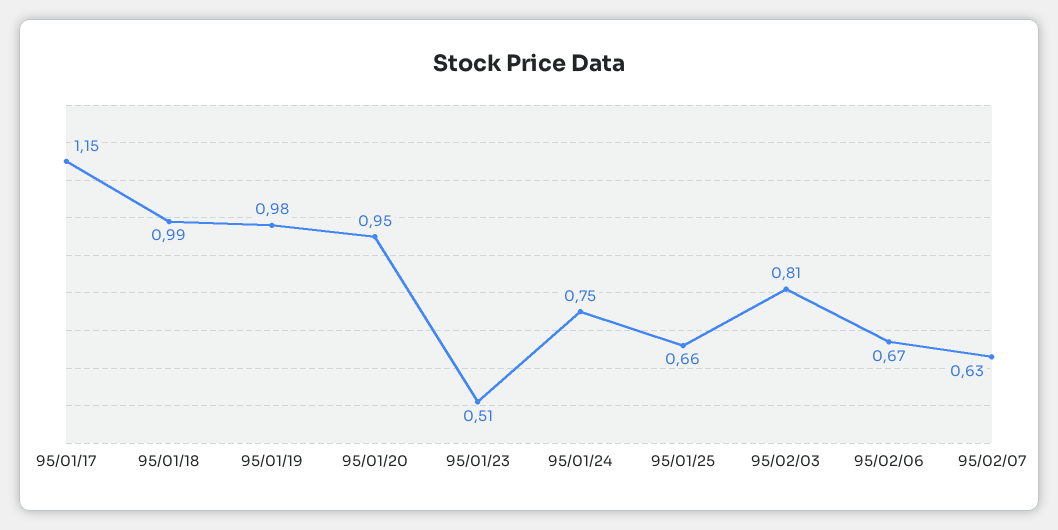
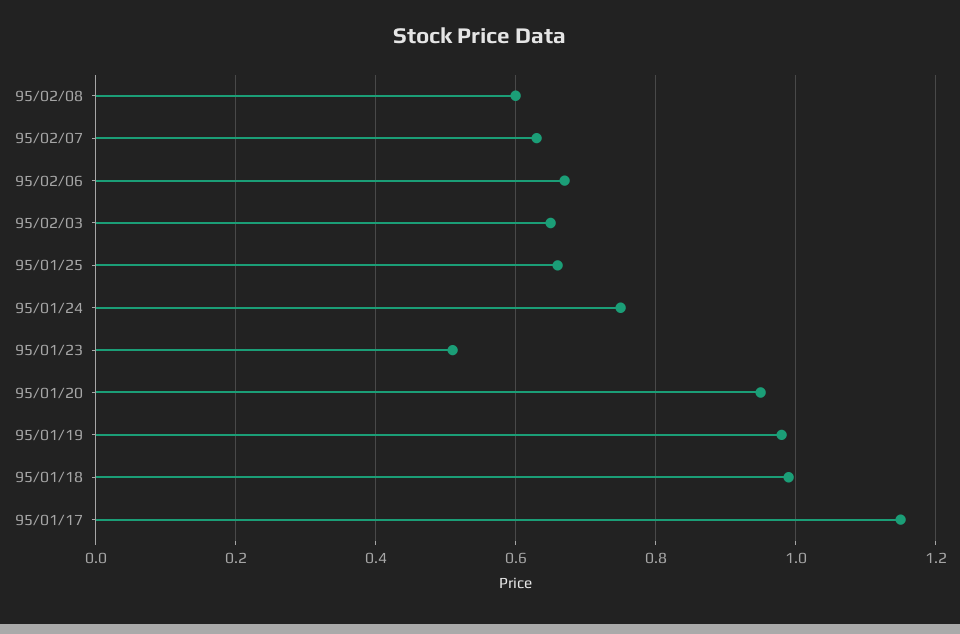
95/02/03: 0.81 -> 0.65
95/02/08: none -> 0.6

